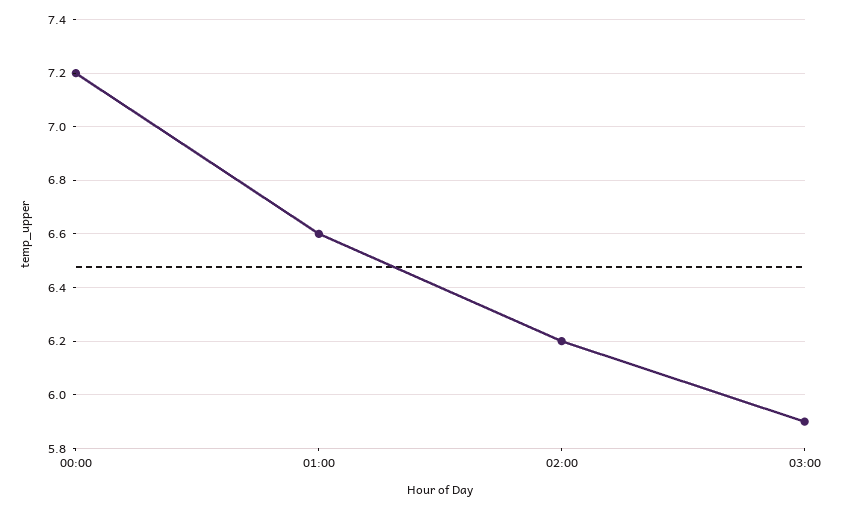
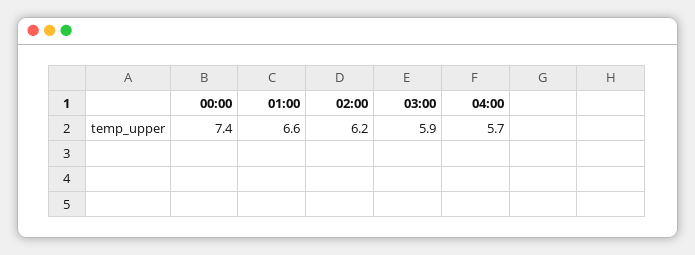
00:00: 7.2 -> 7.4
04:00: none -> 5.7

